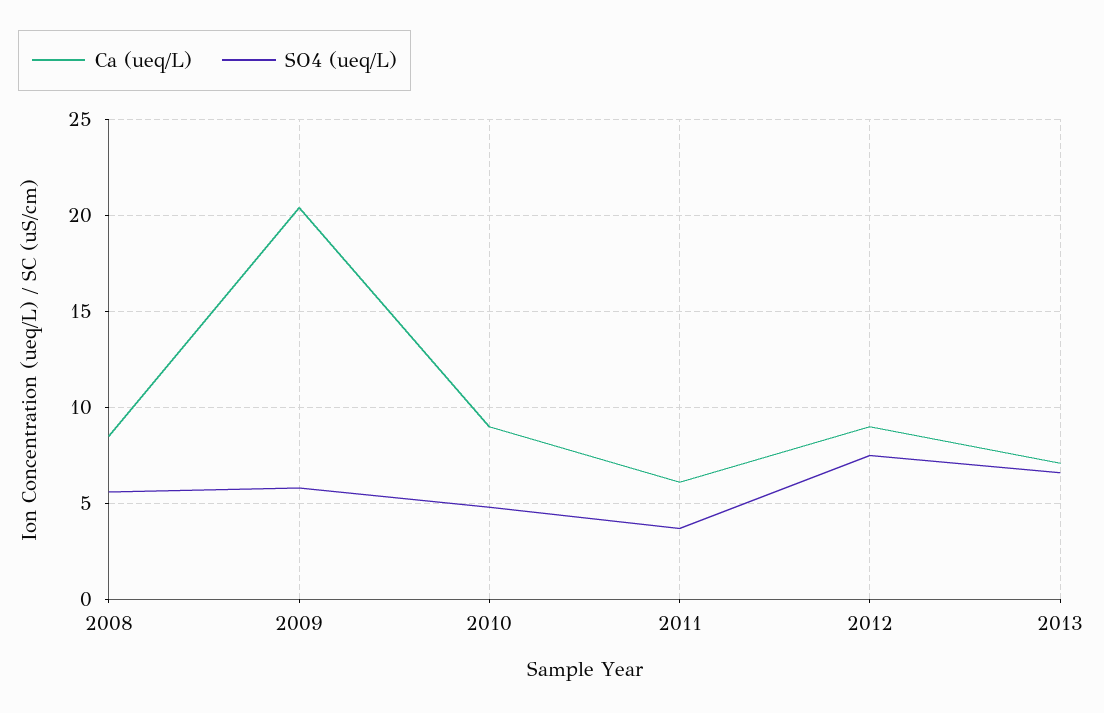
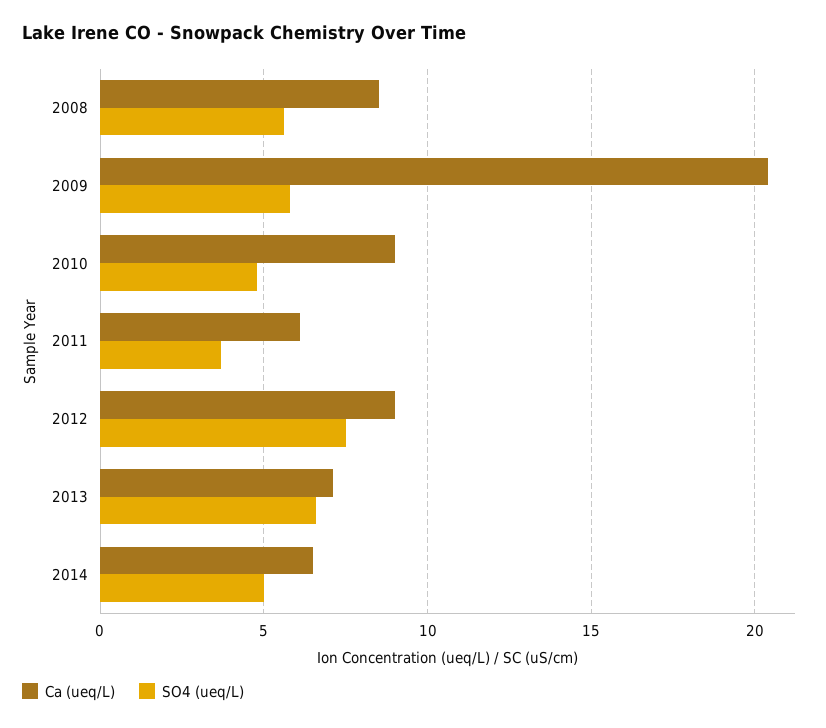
Ca (ueq/L), 2014: none -> 6.5
SO4 (ueq/L), 2014: none -> 5

